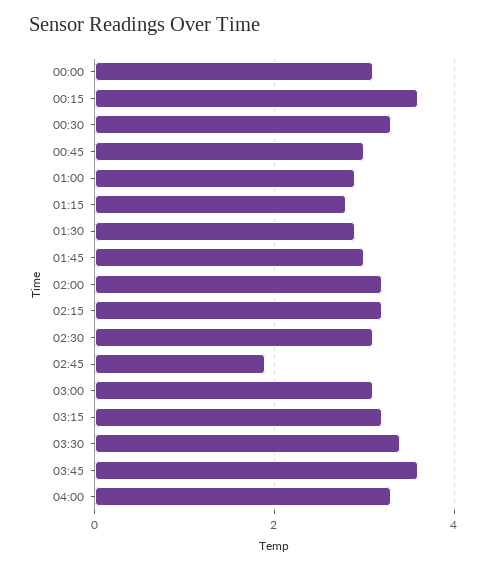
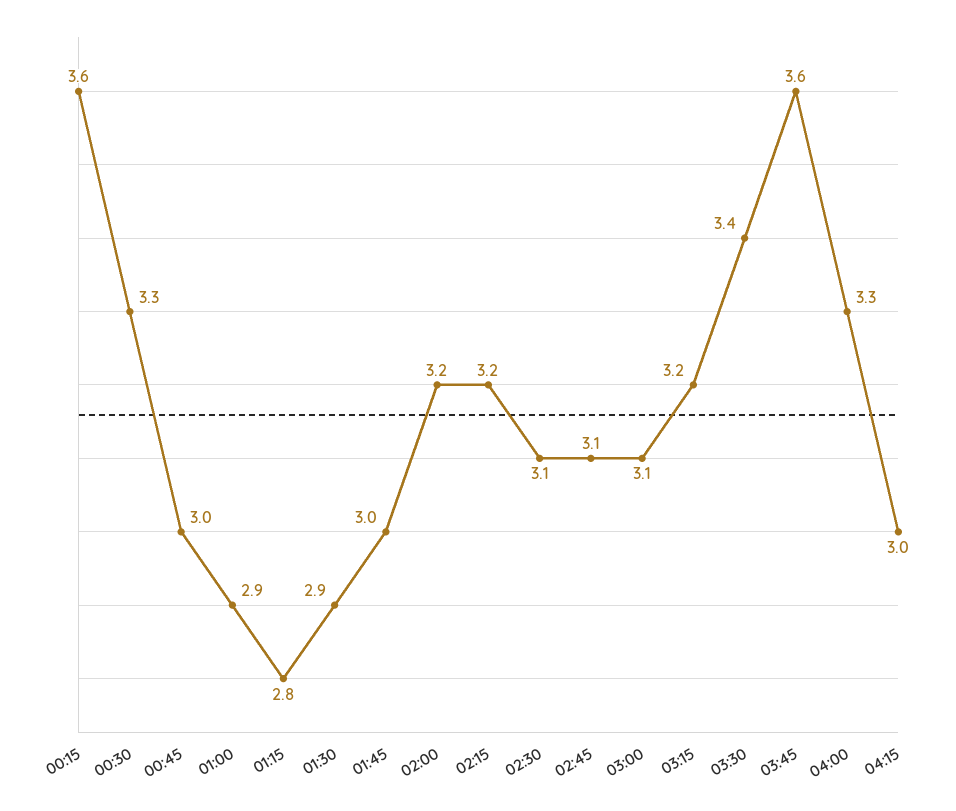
00:00: 3 -> none
02:45: 2 -> 3.1
04:15: none -> 3

